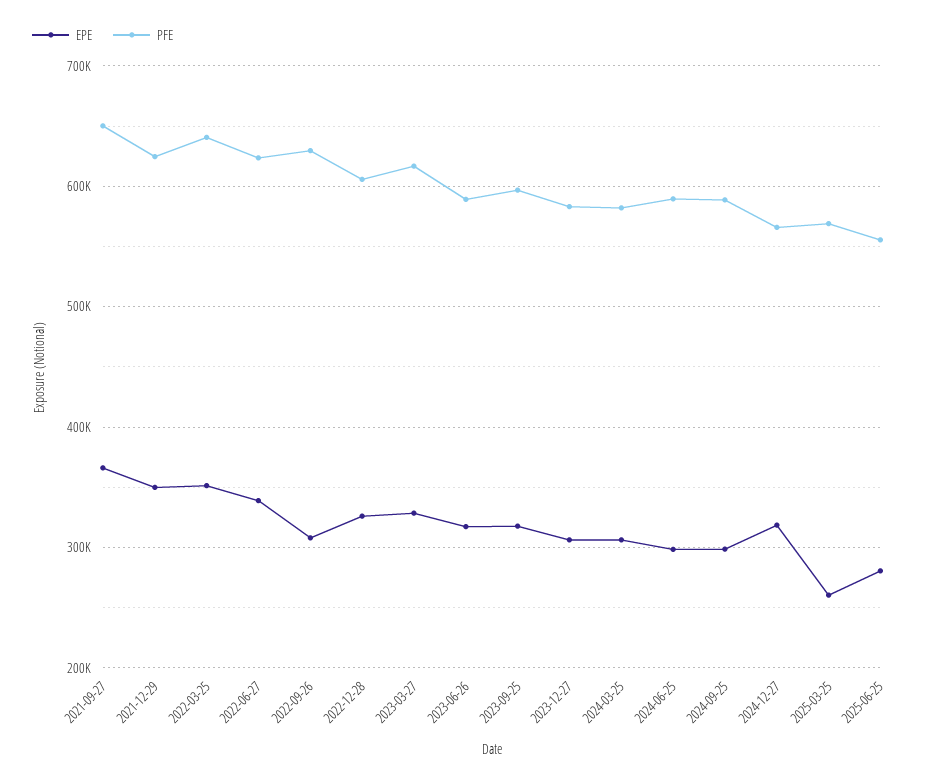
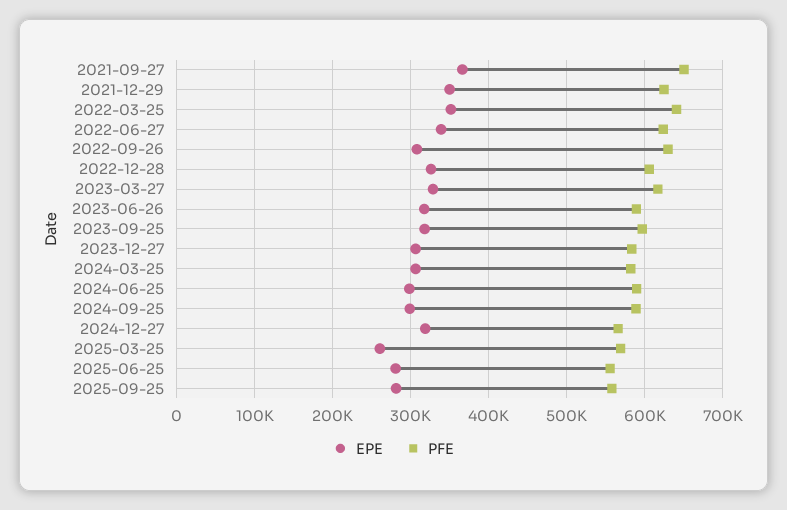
EPE, 2025-09-25: none -> 280000
PFE, 2025-09-25: none -> 560000

